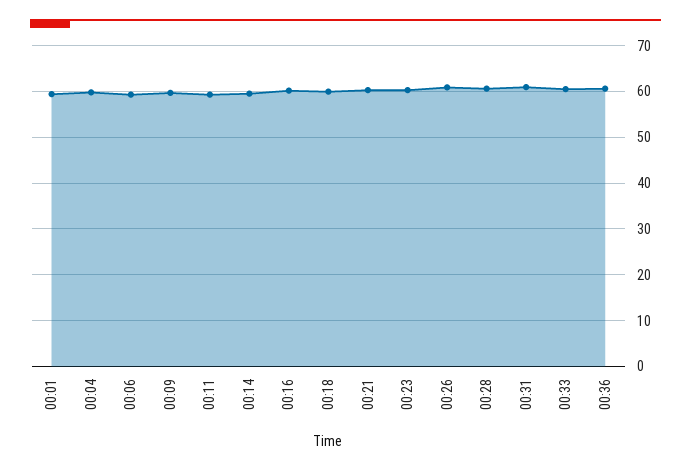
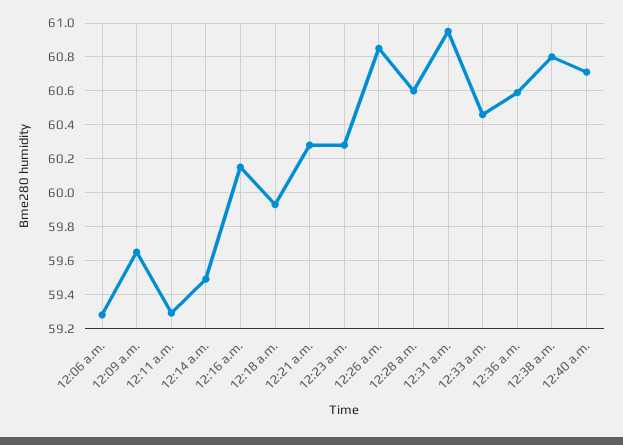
00:01: 60 -> none
00:04: 60 -> none
12:38 a.m.: none -> 60.8
12:40 a.m.: none -> 60.7

